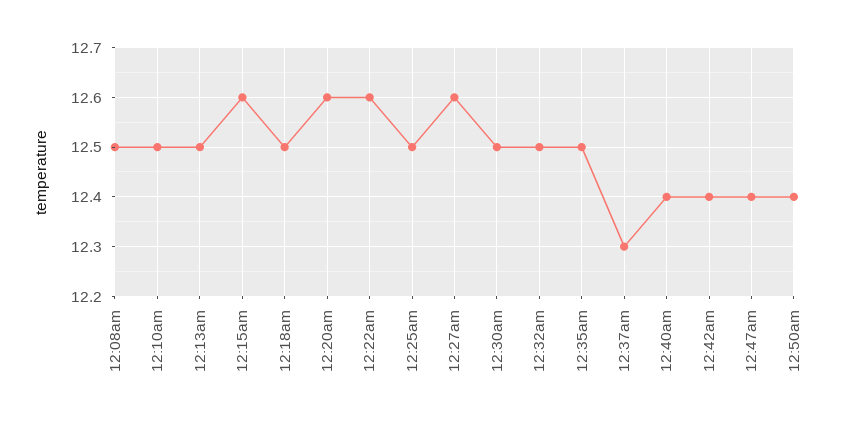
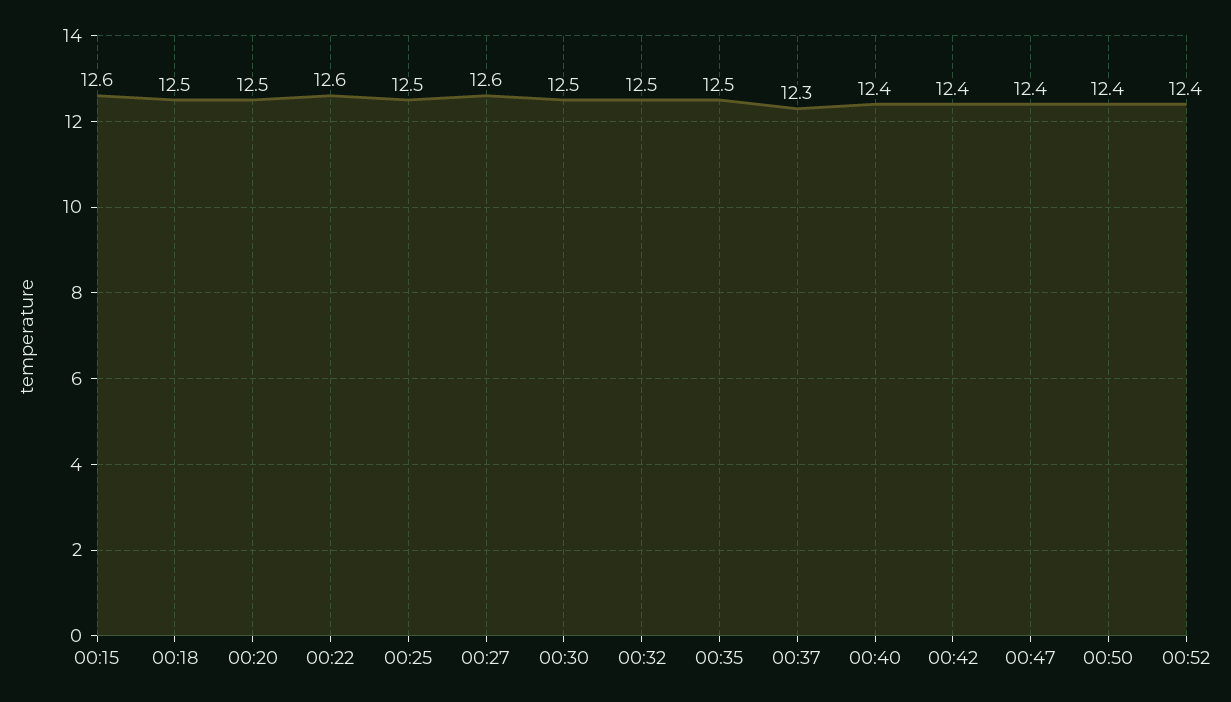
12:08am: 12.5 -> none
12:10am: 12.5 -> none
12:13am: 12.5 -> none
12:20am: 12.6 -> 12.5
00:52: none -> 12.4

